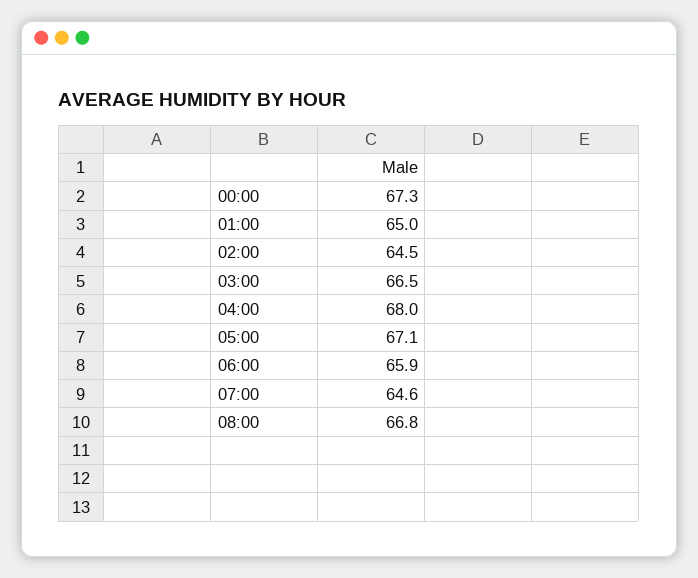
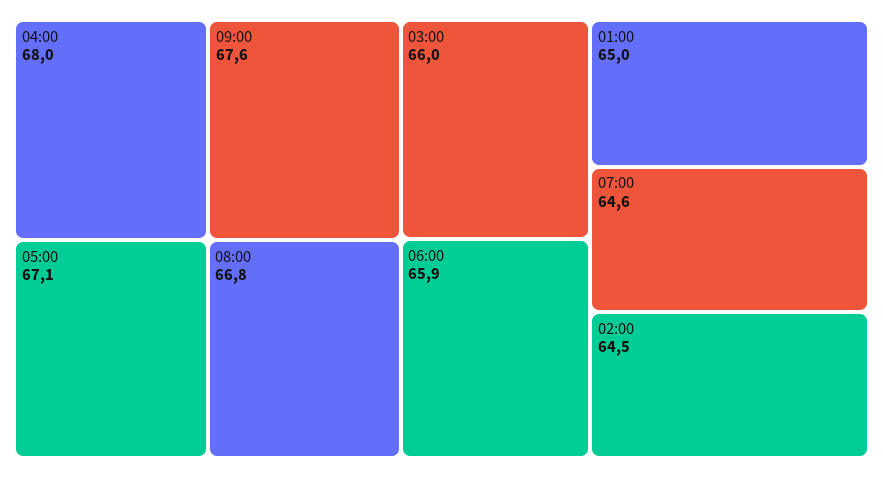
00:00: 67.3 -> none
03:00: 66.5 -> 66
09:00: none -> 67.6

